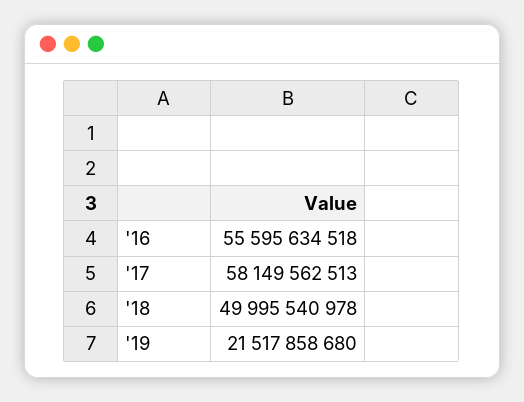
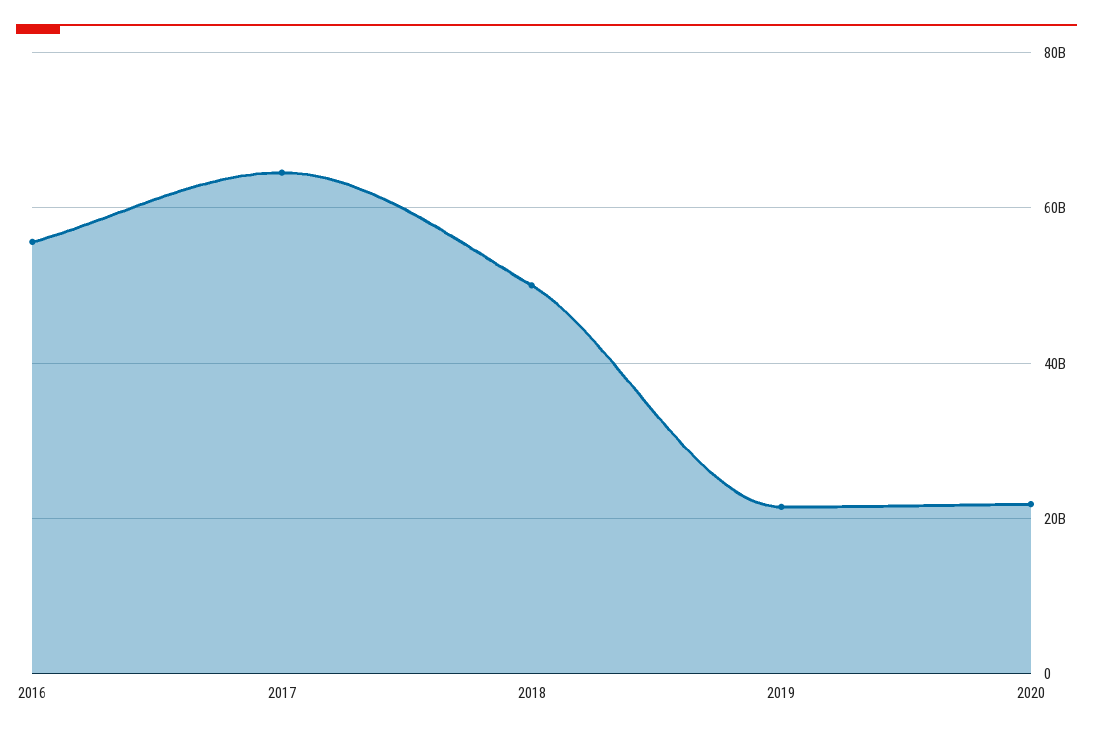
'17: 58149562513 -> 64000000000
2020: none -> 22000000000

